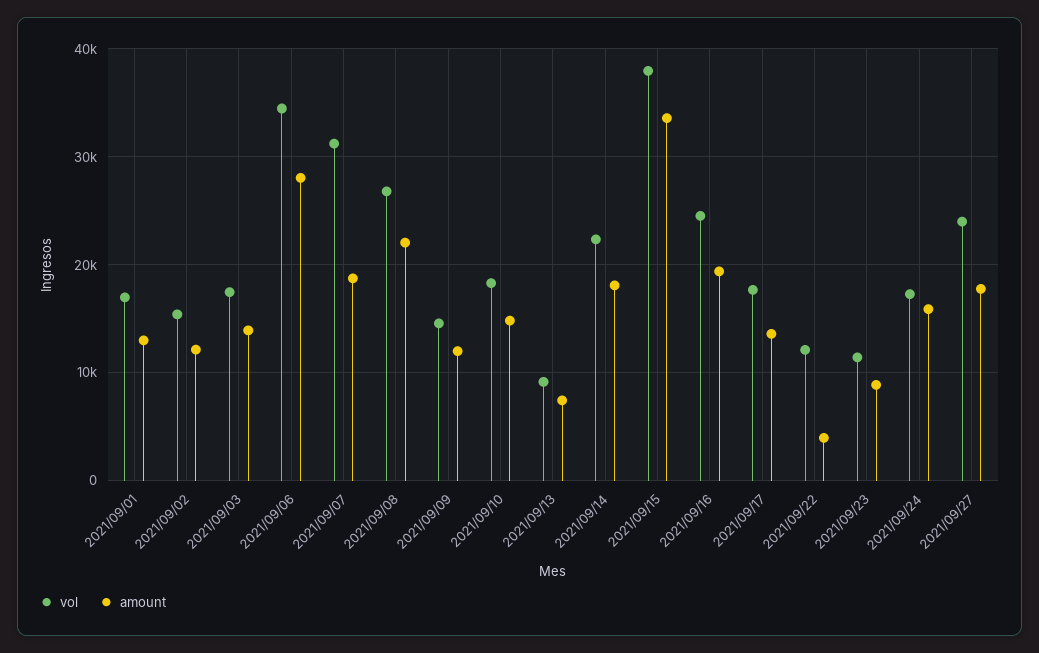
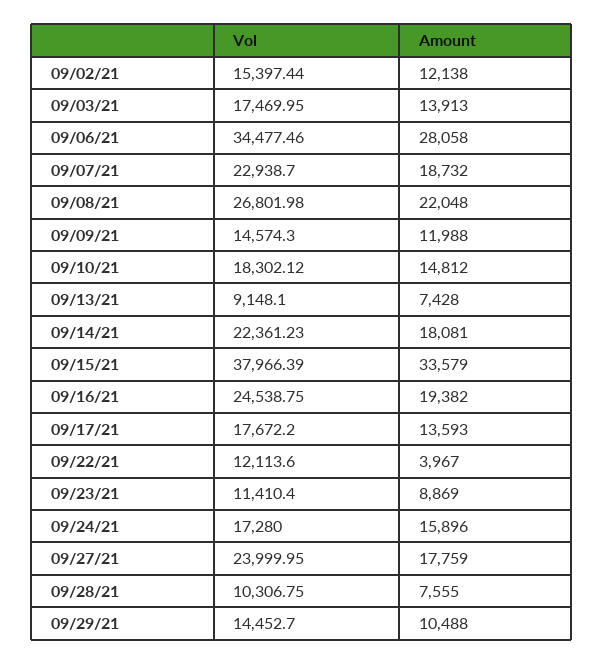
vol, 2021/09/01: 17000 -> none
amount, 2021/09/01: 13000 -> none
vol, 2021/09/07: 31000 -> 22938.7
vol, 09/28/21: none -> 10306.75
amount, 09/28/21: none -> 7555
vol, 09/29/21: none -> 14452.7
amount, 09/29/21: none -> 10488

